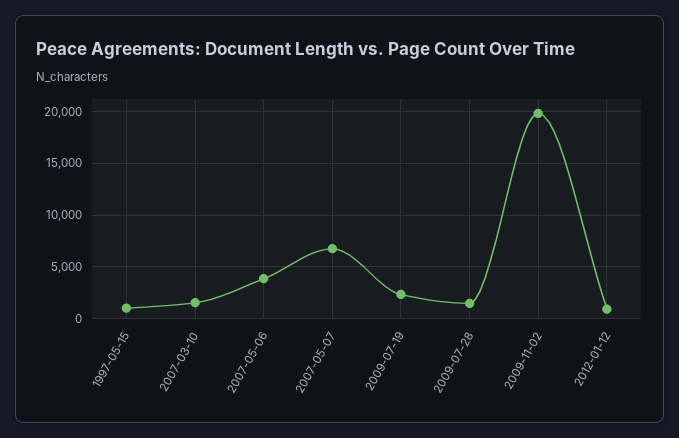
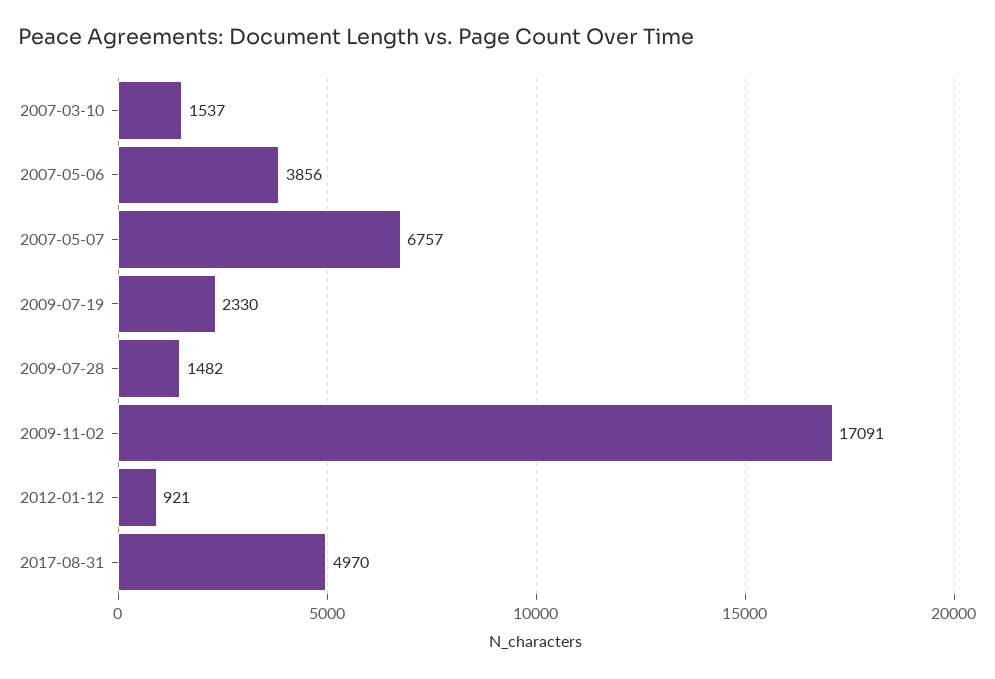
1997-05-15: 1000 -> none
2009-11-02: 20000 -> 17091
2017-08-31: none -> 4970

